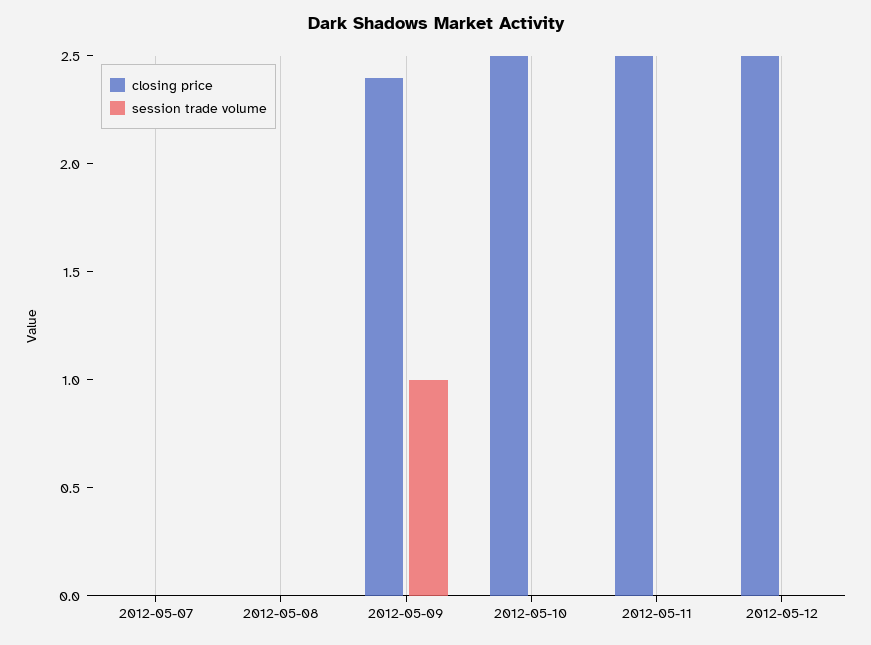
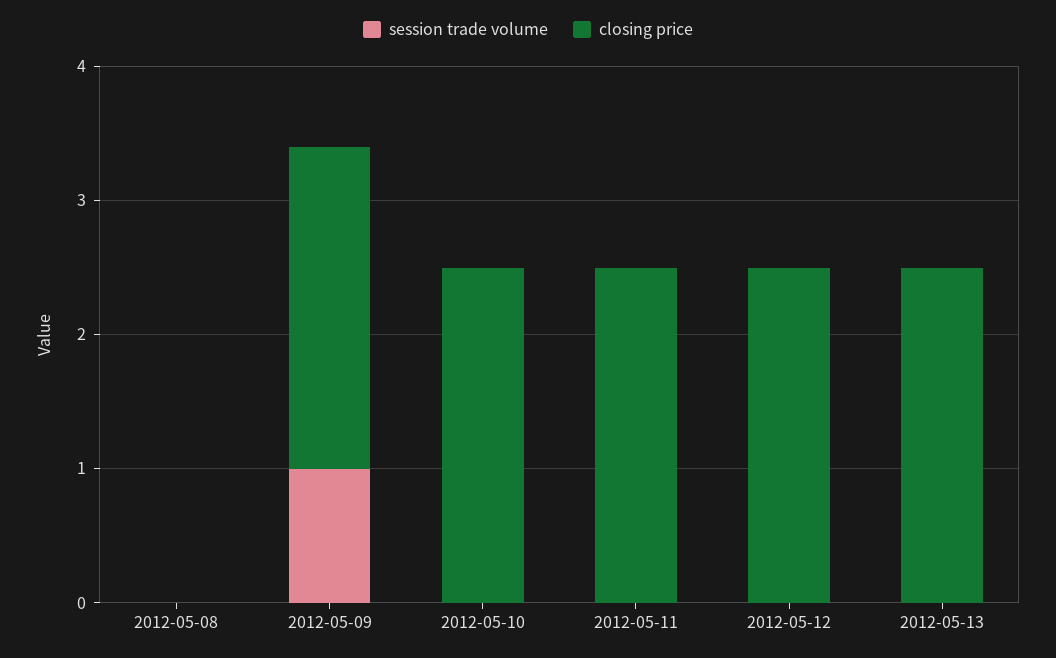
closing price, 2012-05-07: 0 -> none
session trade volume, 2012-05-07: 0 -> none
session trade volume, 2012-05-13: none -> 0
closing price, 2012-05-13: none -> 2.5

